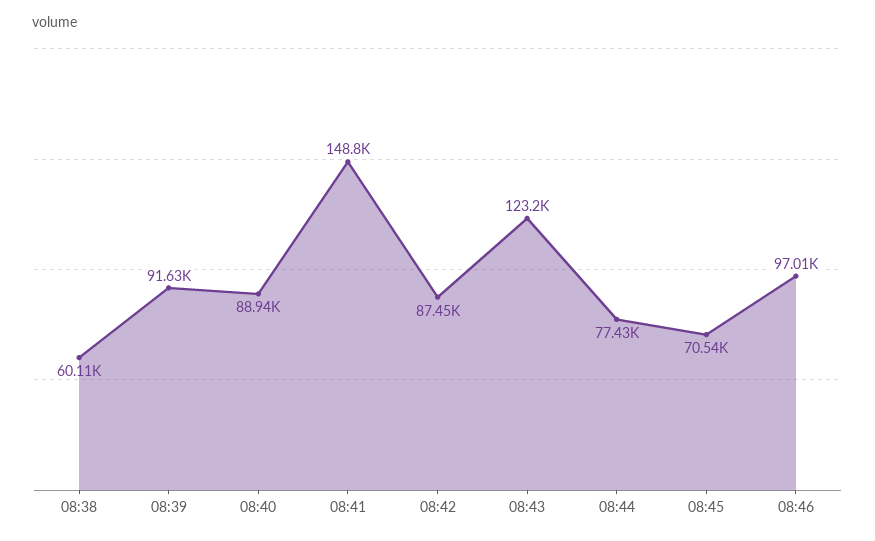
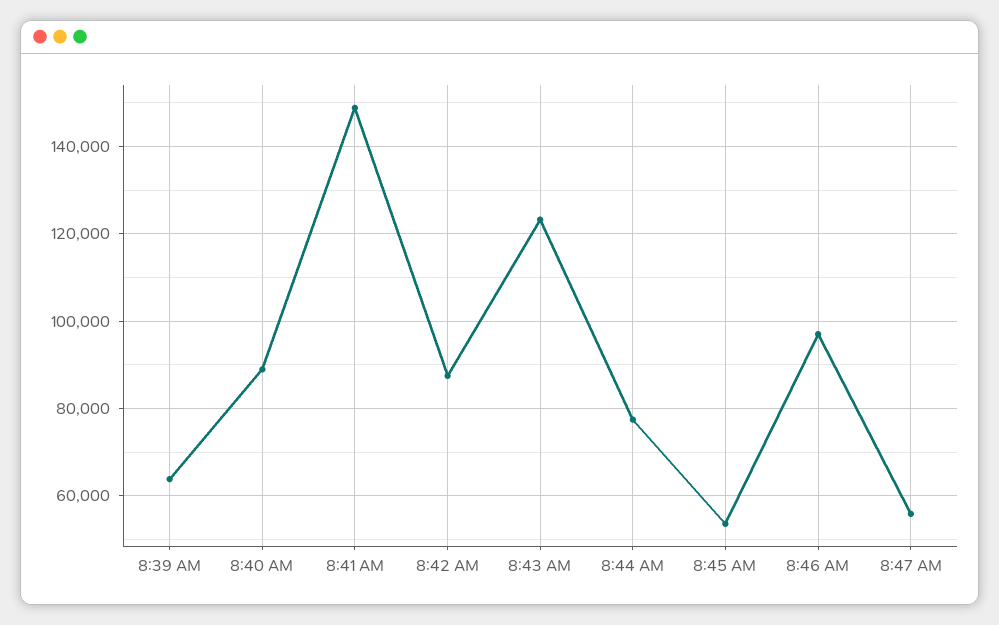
08:38: 60110 -> none
08:39: 91630 -> 64000
08:45: 70540 -> 54000
8:47 AM: none -> 56000

